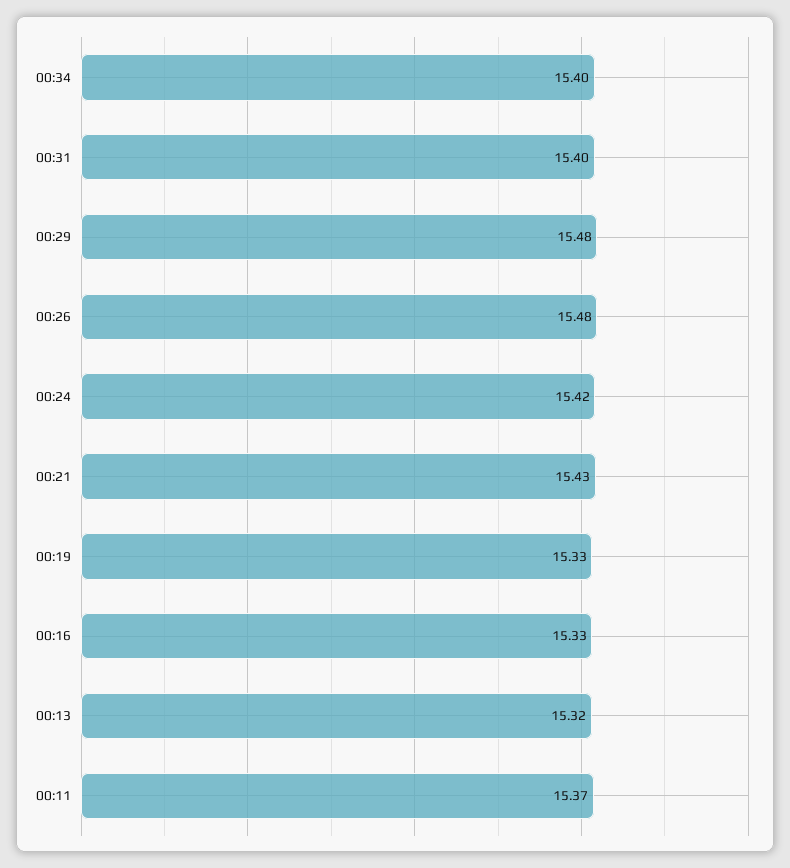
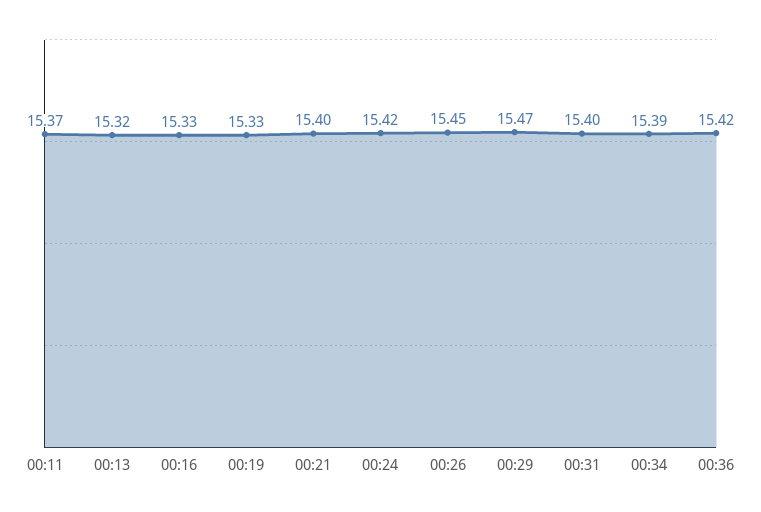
00:34: 15.4 -> 15.39
00:29: 15.48 -> 15.47
00:26: 15.48 -> 15.45
00:21: 15.43 -> 15.4
00:36: none -> 15.42

